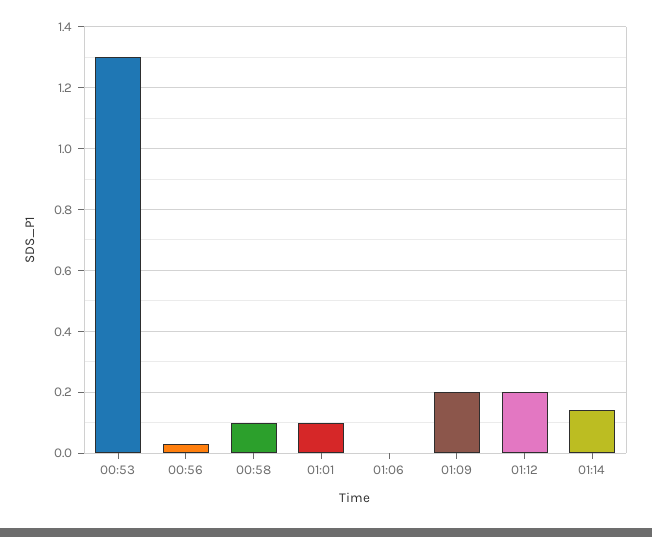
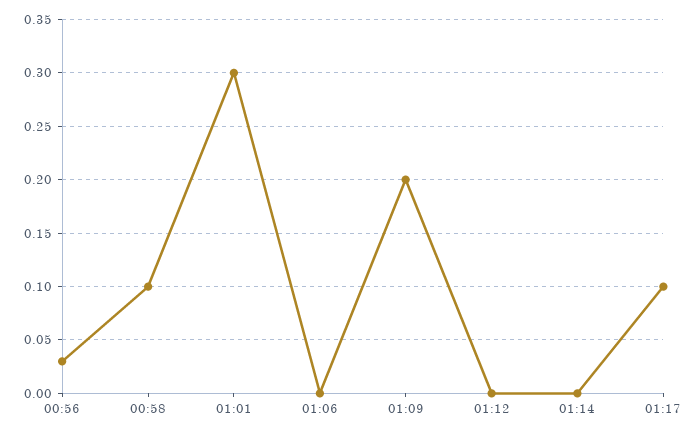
00:53: 1.3 -> none
01:01: 0.1 -> 0.3
01:12: 0.2 -> 0
01:14: 0.15 -> 0
01:17: none -> 0.1

